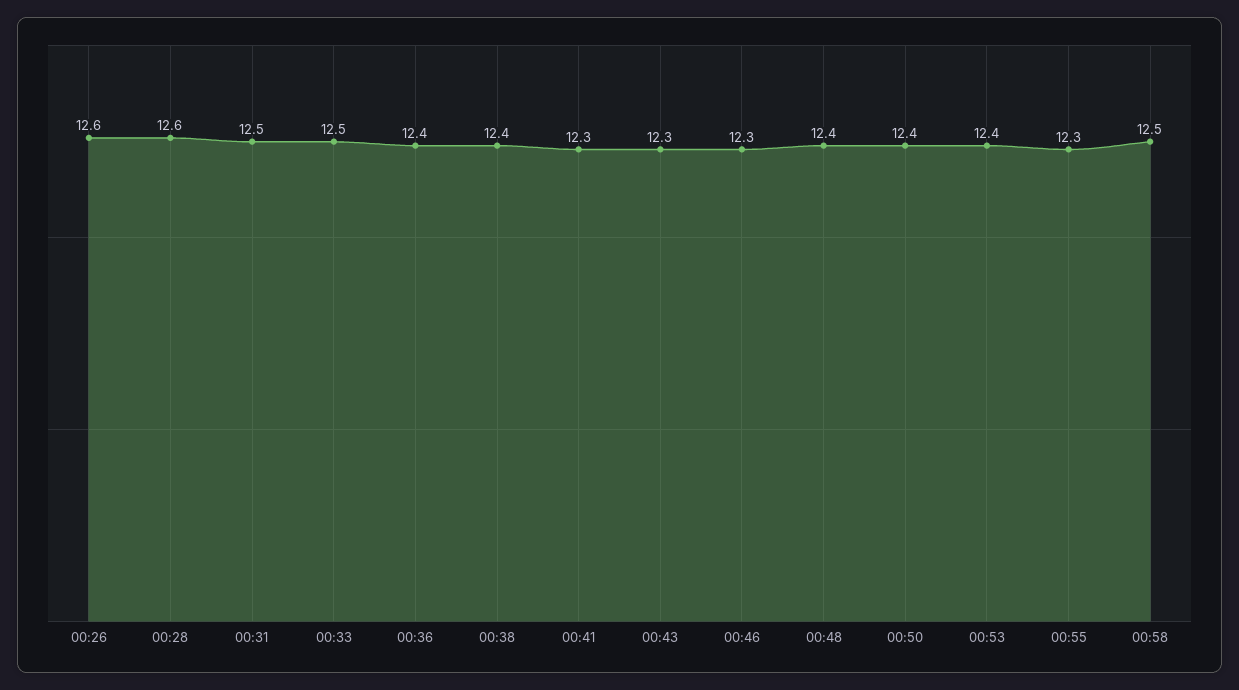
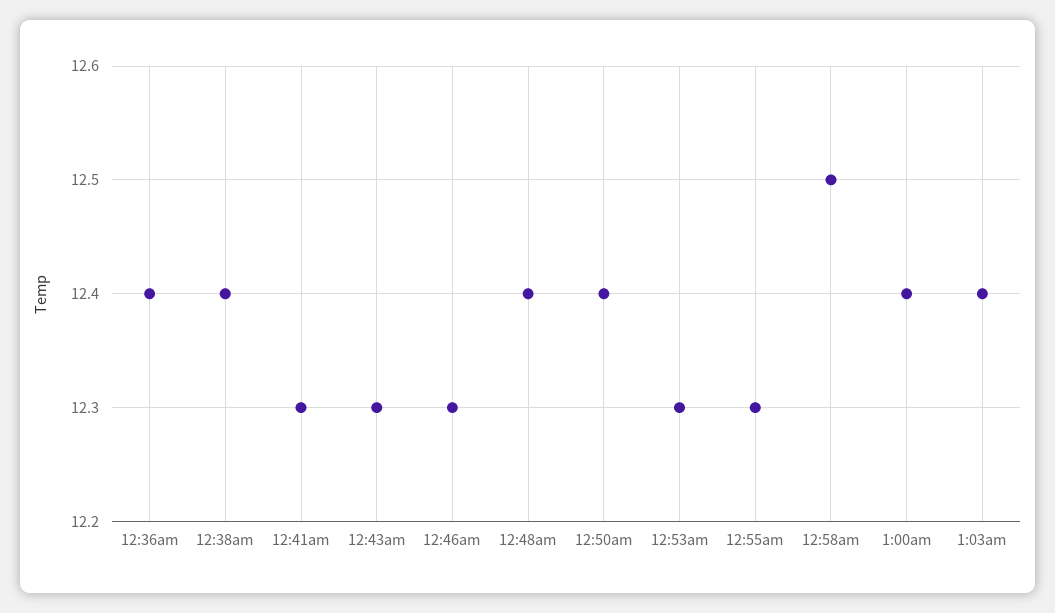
00:26: 12.6 -> none
00:28: 12.6 -> none
00:31: 12.5 -> none
00:33: 12.5 -> none
00:53: 12.4 -> 12.3
1:00am: none -> 12.4
1:03am: none -> 12.4

